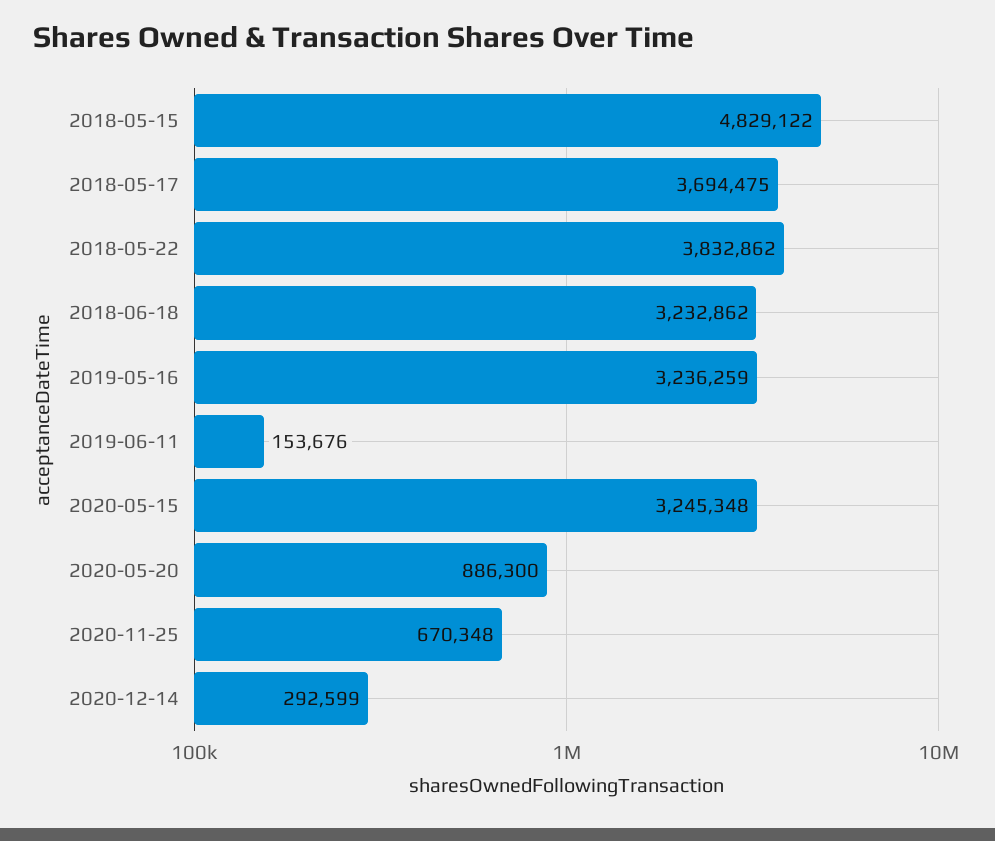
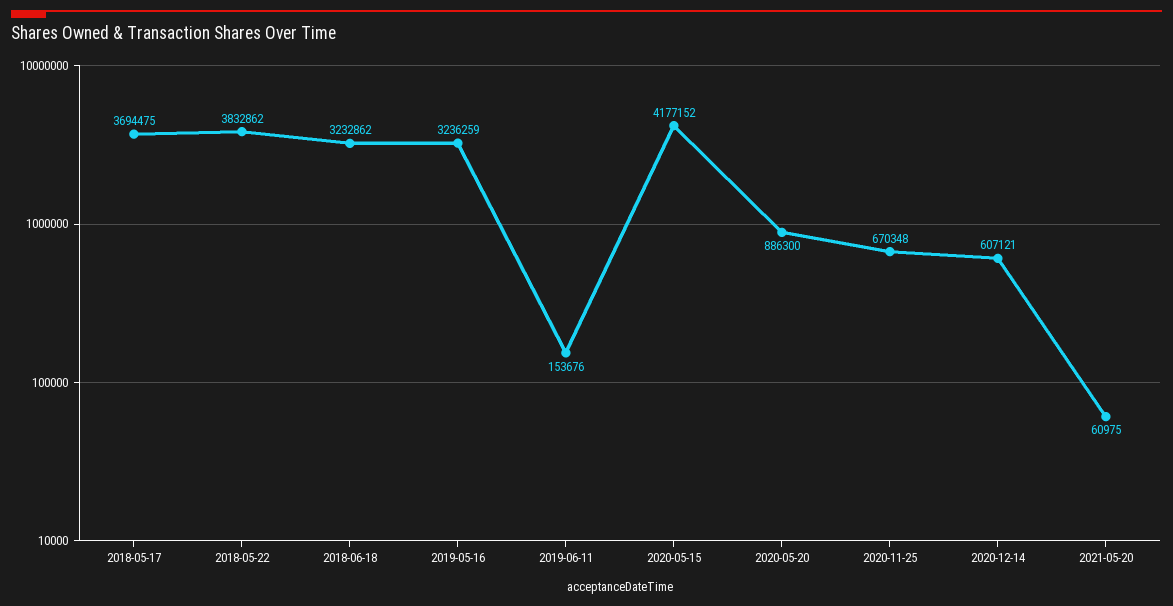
2018-05-15: 4829122 -> none
2020-05-15: 3245348 -> 4177152
2020-12-14: 292599 -> 607121
2021-05-20: none -> 60975

